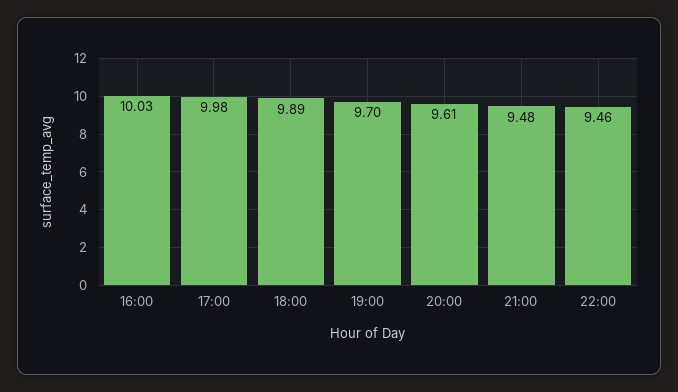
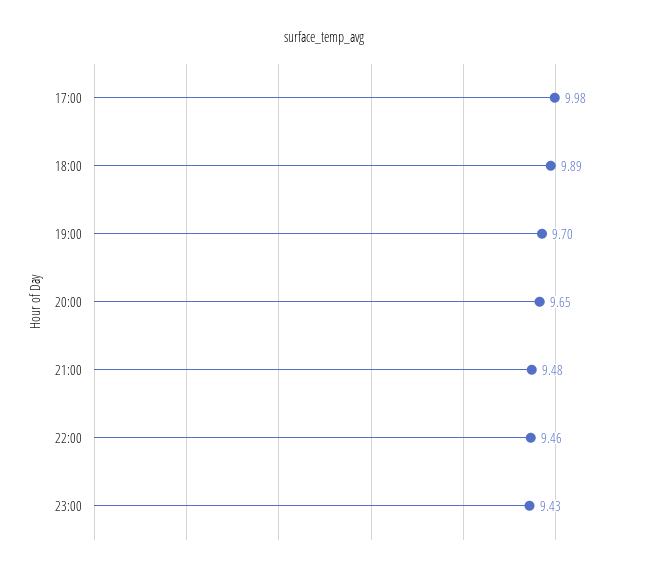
16:00: 10.03 -> none
20:00: 9.61 -> 9.65
23:00: none -> 9.43

